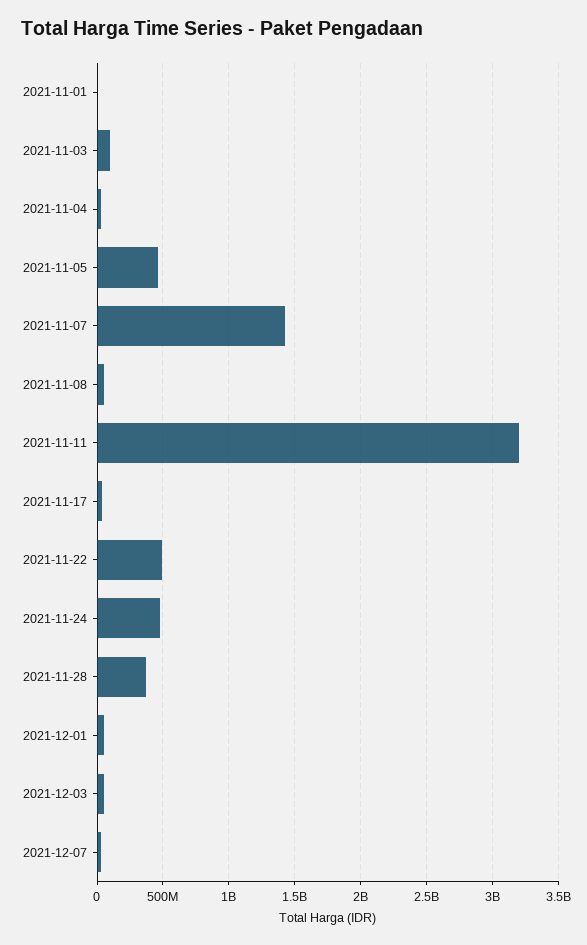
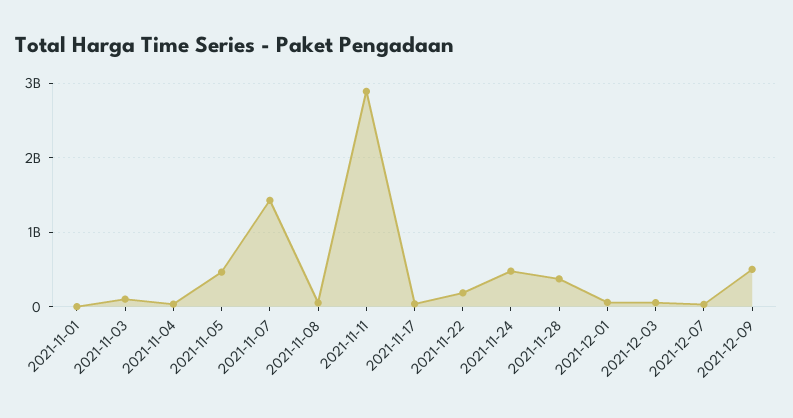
2021-11-11: 3200000000 -> 2900000000
2021-11-22: 500000000 -> 200000000
2021-12-09: none -> 500000000

